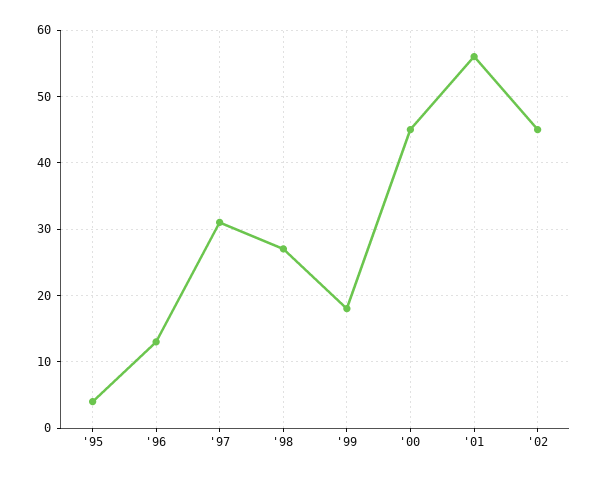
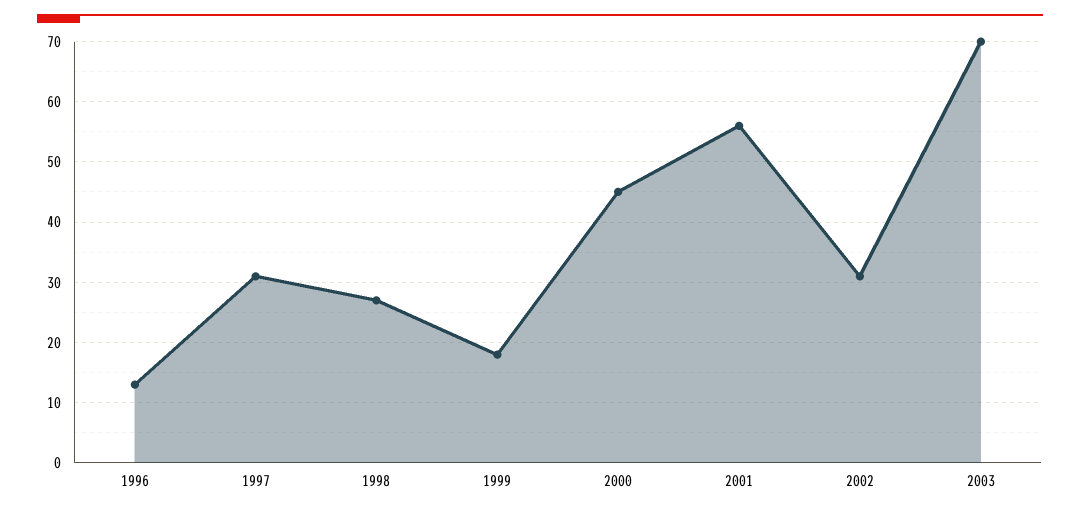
'95: 4 -> none
'02: 45 -> 31
2003: none -> 70

